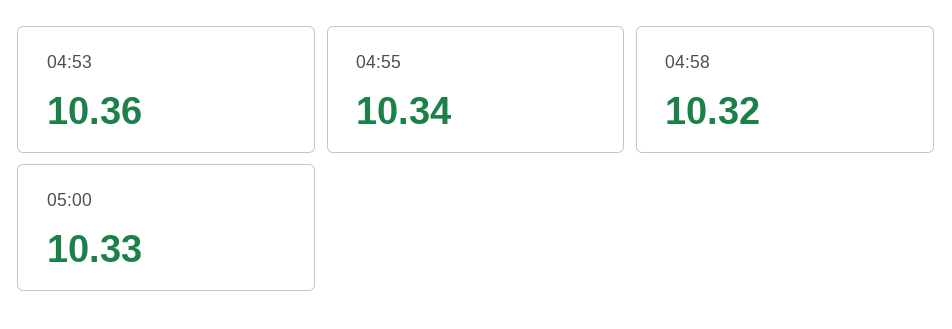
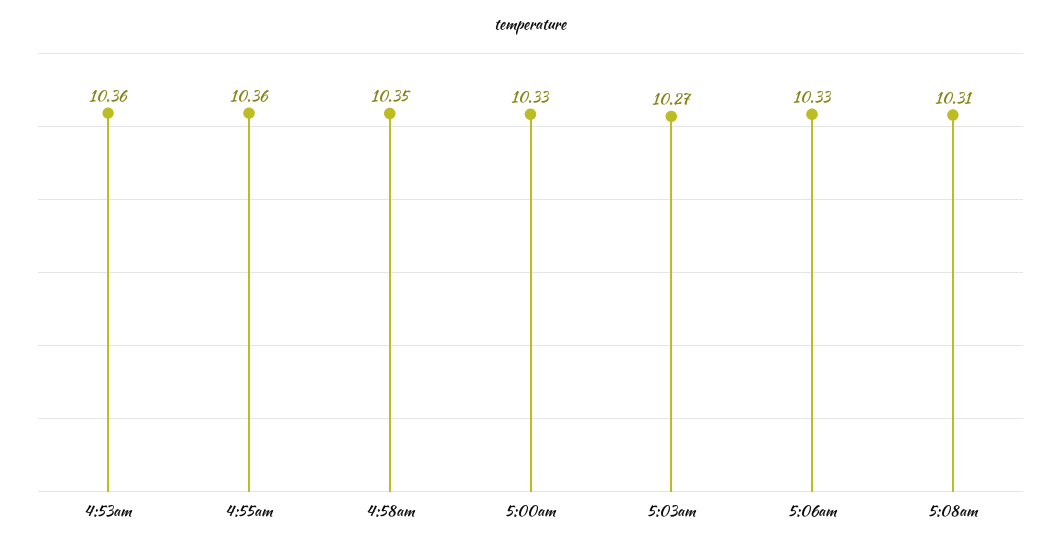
04:55: 10.34 -> 10.36
04:58: 10.32 -> 10.35
5:03am: none -> 10.27
5:06am: none -> 10.33
5:08am: none -> 10.31

